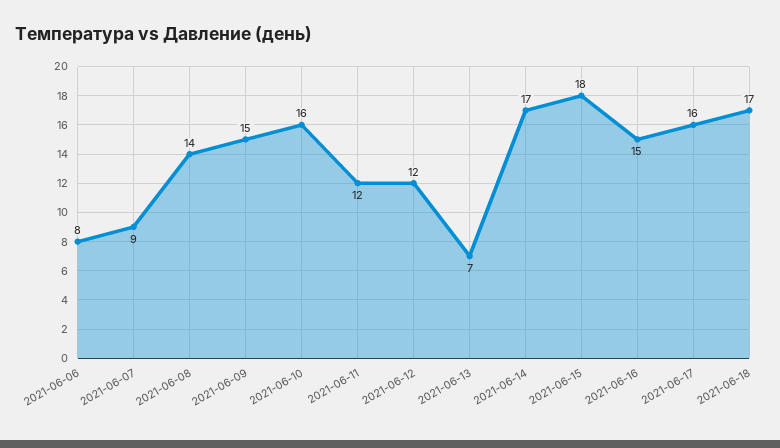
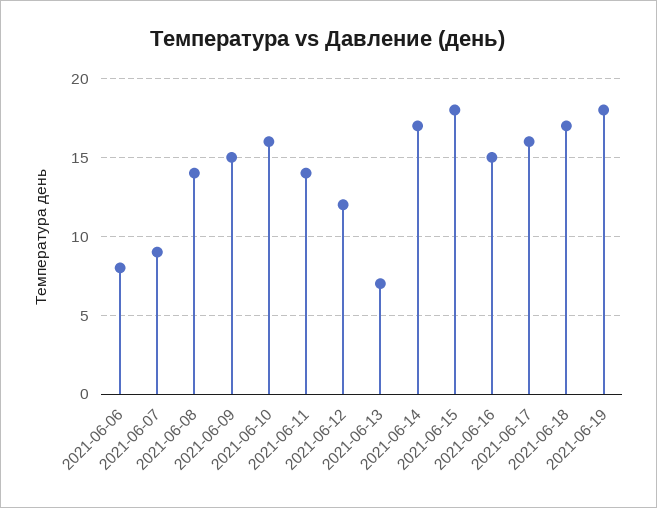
2021-06-11: 12 -> 14
2021-06-19: none -> 18

